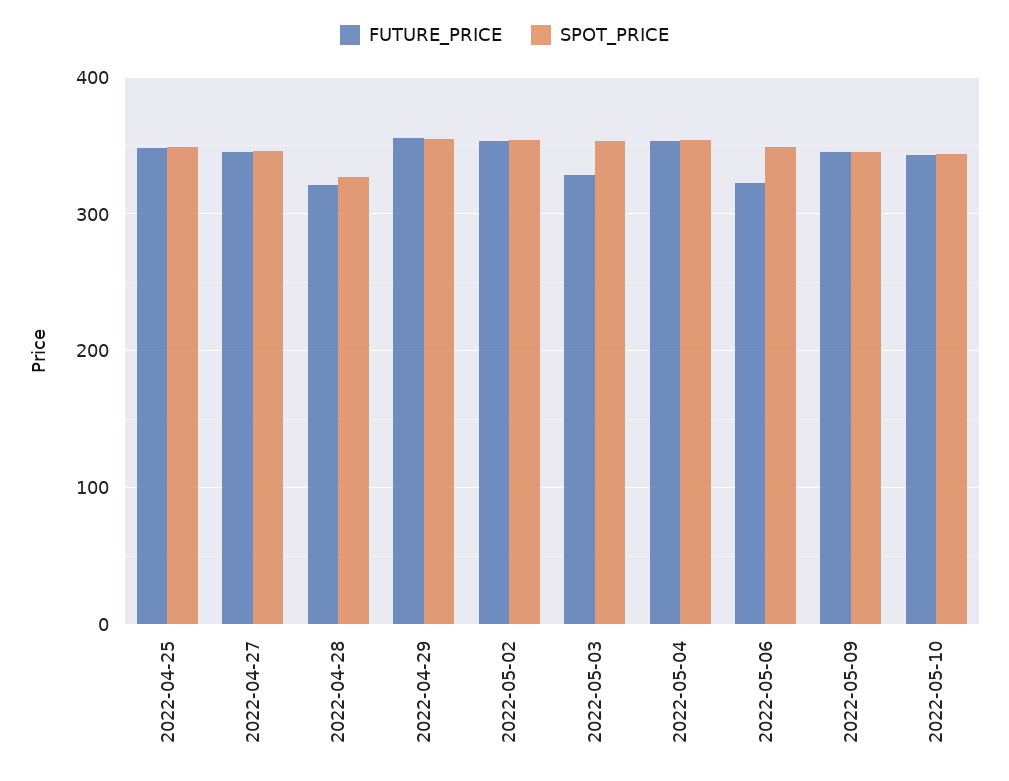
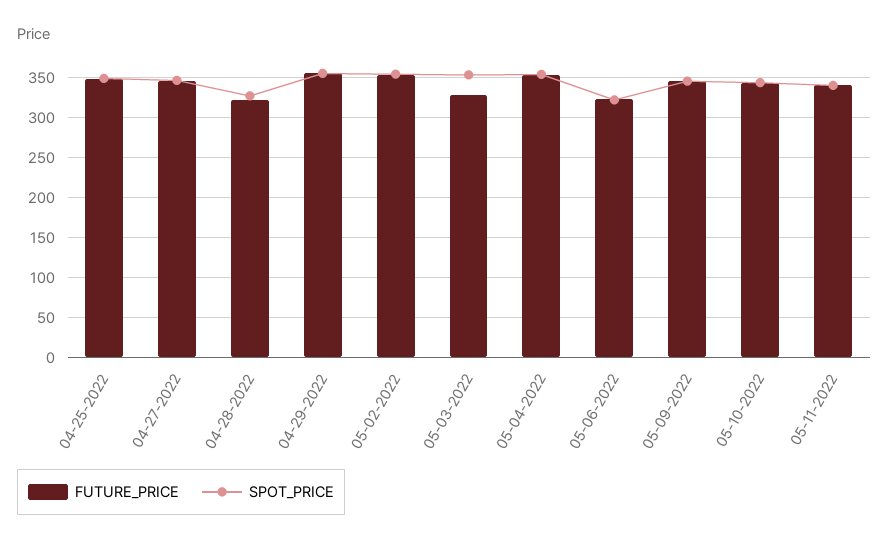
SPOT_PRICE, 2022-05-06: 350 -> 320
FUTURE_PRICE, 05-11-2022: none -> 340
SPOT_PRICE, 05-11-2022: none -> 340

